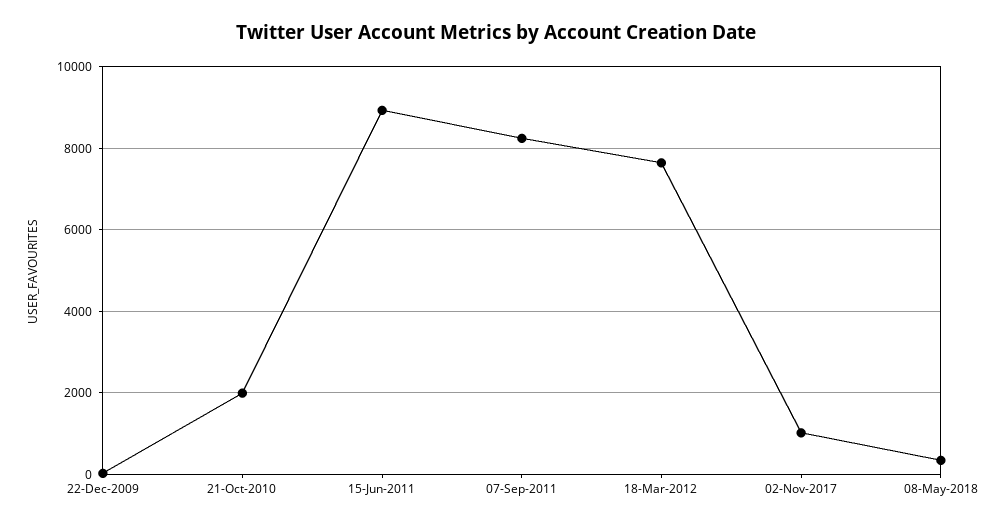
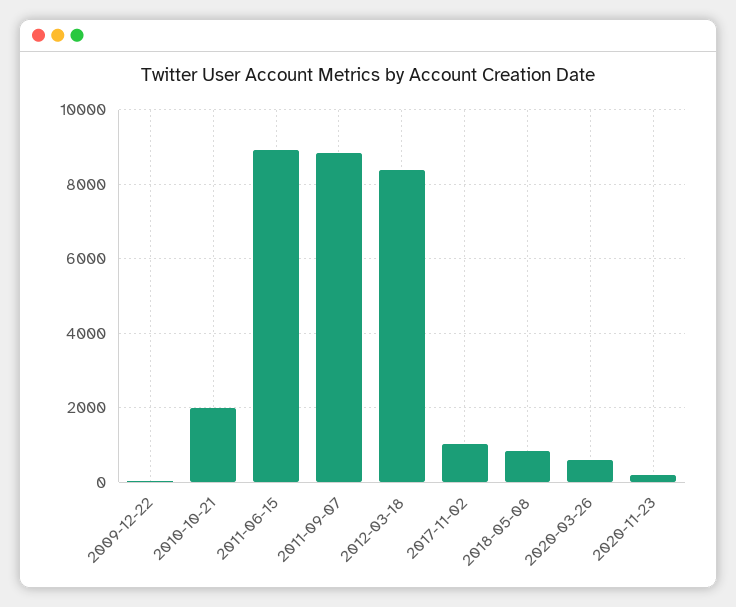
07-Sep-2011: 8200 -> 8800
18-Mar-2012: 7600 -> 8400
08-May-2018: 400 -> 800
2020-03-26: none -> 600
2020-11-23: none -> 200

